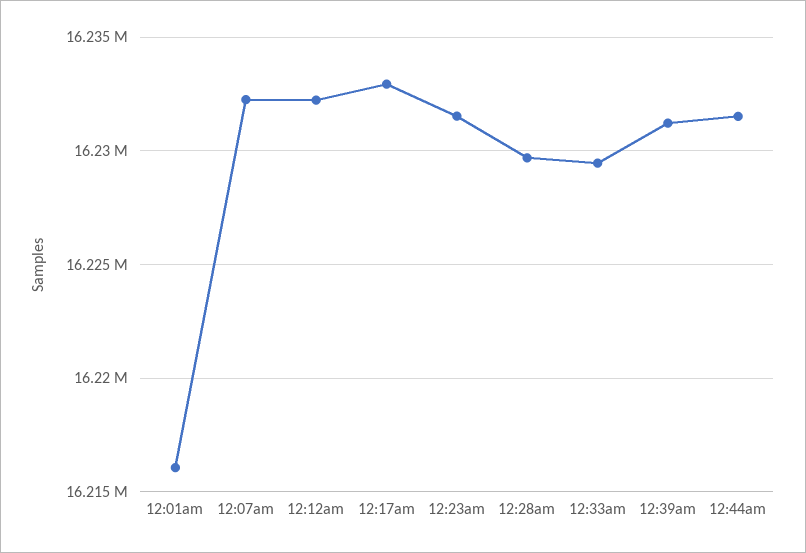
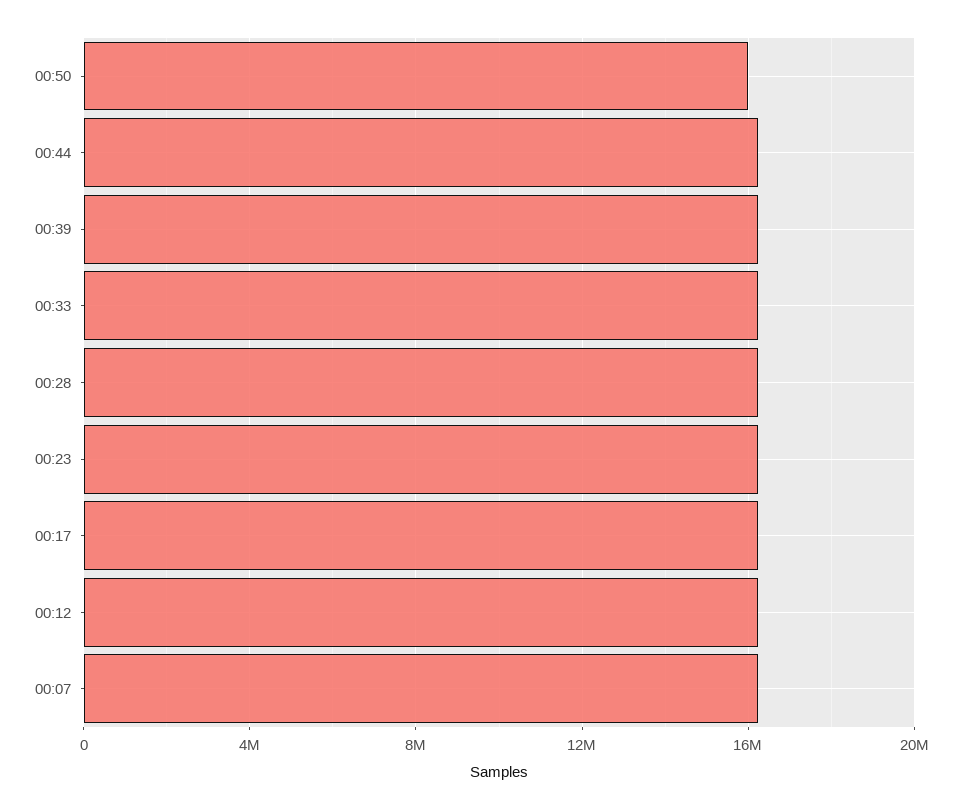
12:01am: 16216000 -> none
00:50: none -> 16000000

